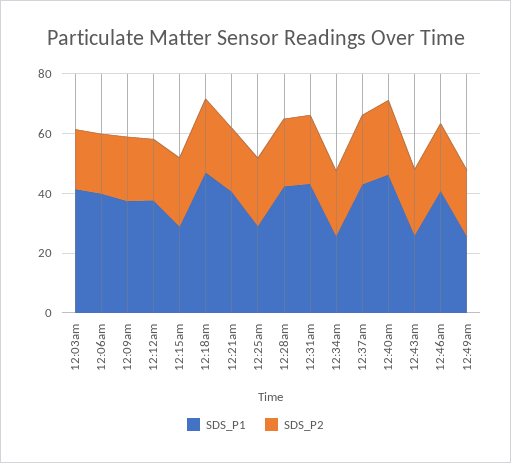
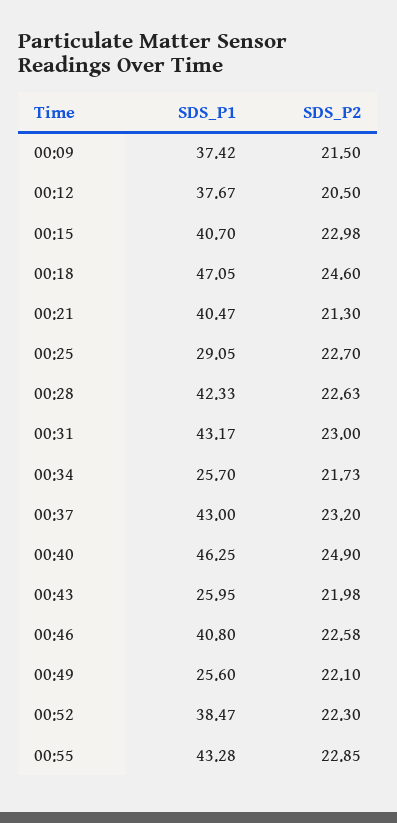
SDS_P1, 12:03am: 40 -> none
SDS_P2, 12:03am: 20 -> none
SDS_P1, 12:06am: 40 -> none
SDS_P2, 12:06am: 20 -> none
SDS_P1, 12:15am: 30 -> 40.7
SDS_P1, 00:52: none -> 38.47
SDS_P2, 00:52: none -> 22.3
SDS_P1, 00:55: none -> 43.28
SDS_P2, 00:55: none -> 22.85

